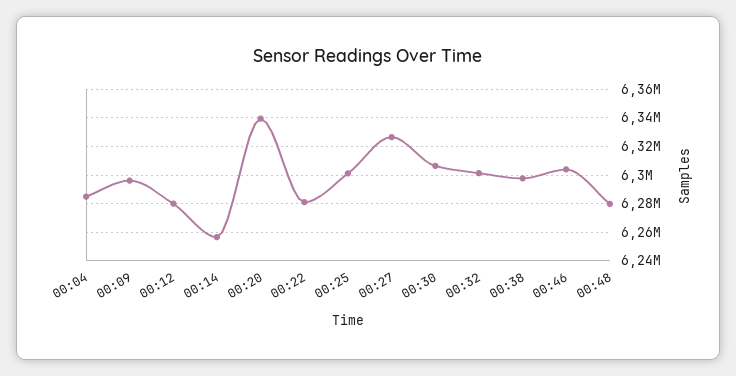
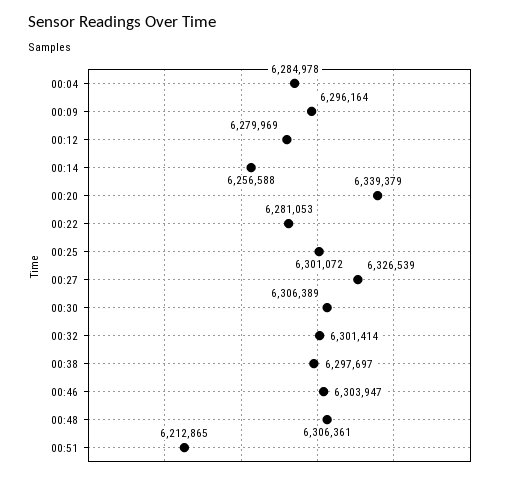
00:48: 6280000 -> 6306361
00:51: none -> 6212865

